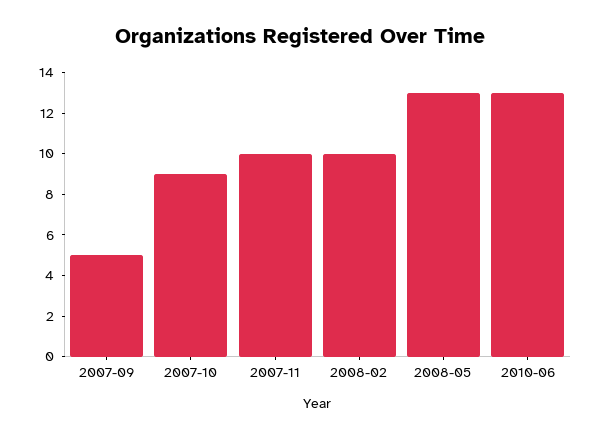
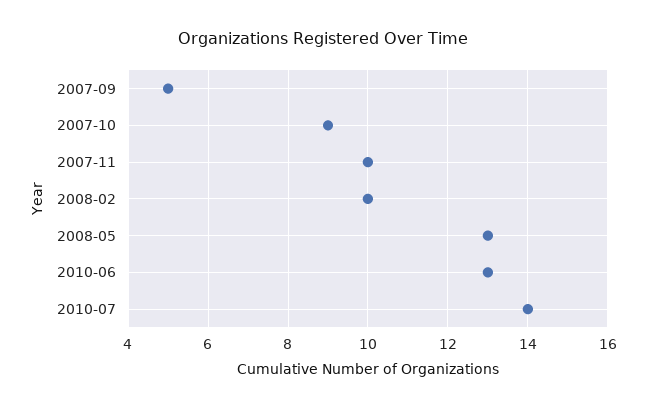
2010-07: none -> 14

